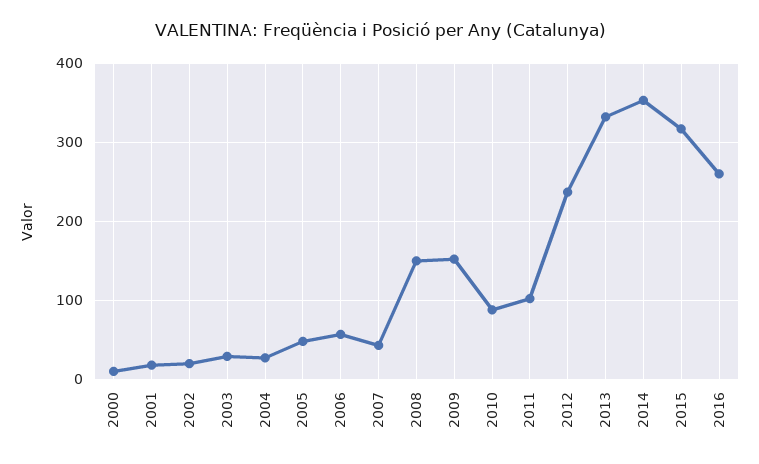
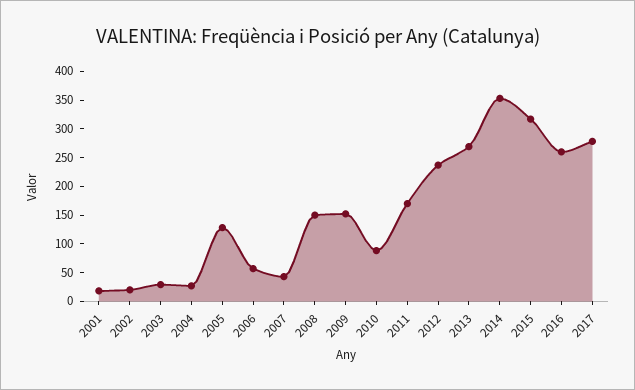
2000: 10 -> none
2005: 50 -> 125
2011: 100 -> 175
2013: 330 -> 275
2017: none -> 275

